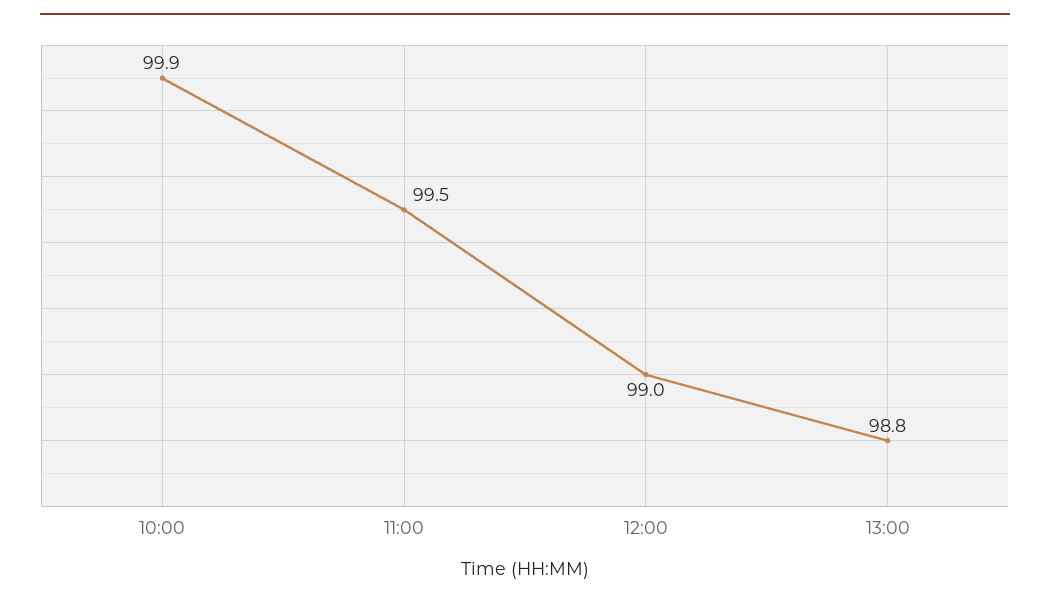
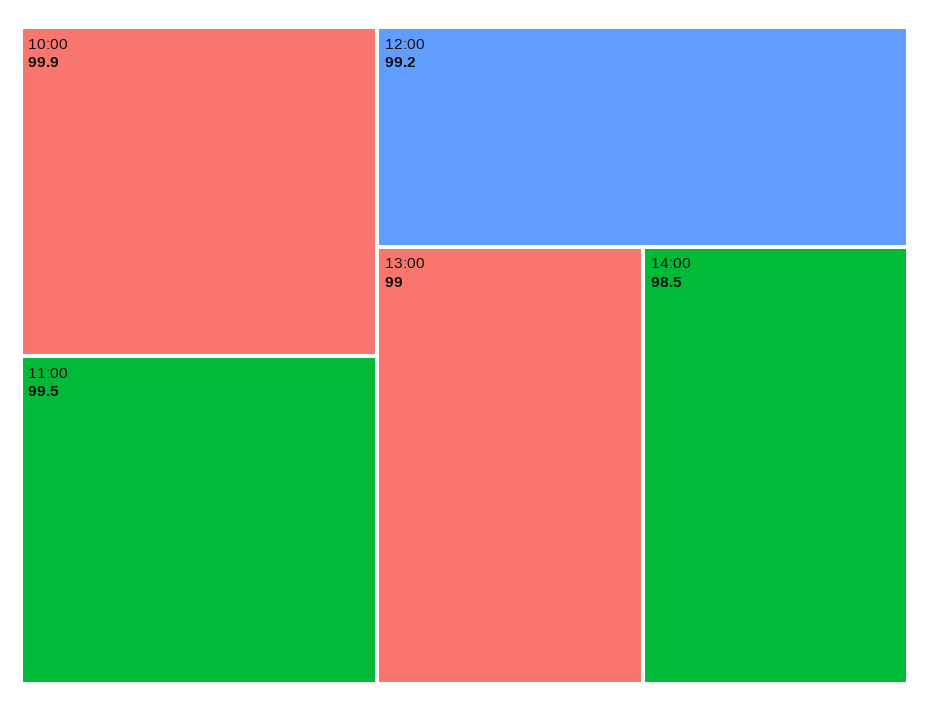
12:00: 99 -> 99.2
13:00: 98.8 -> 99
14:00: none -> 98.5

